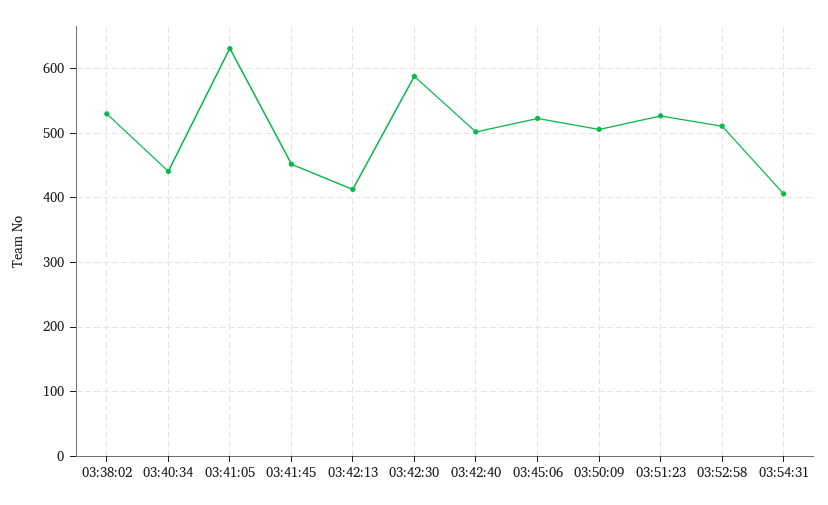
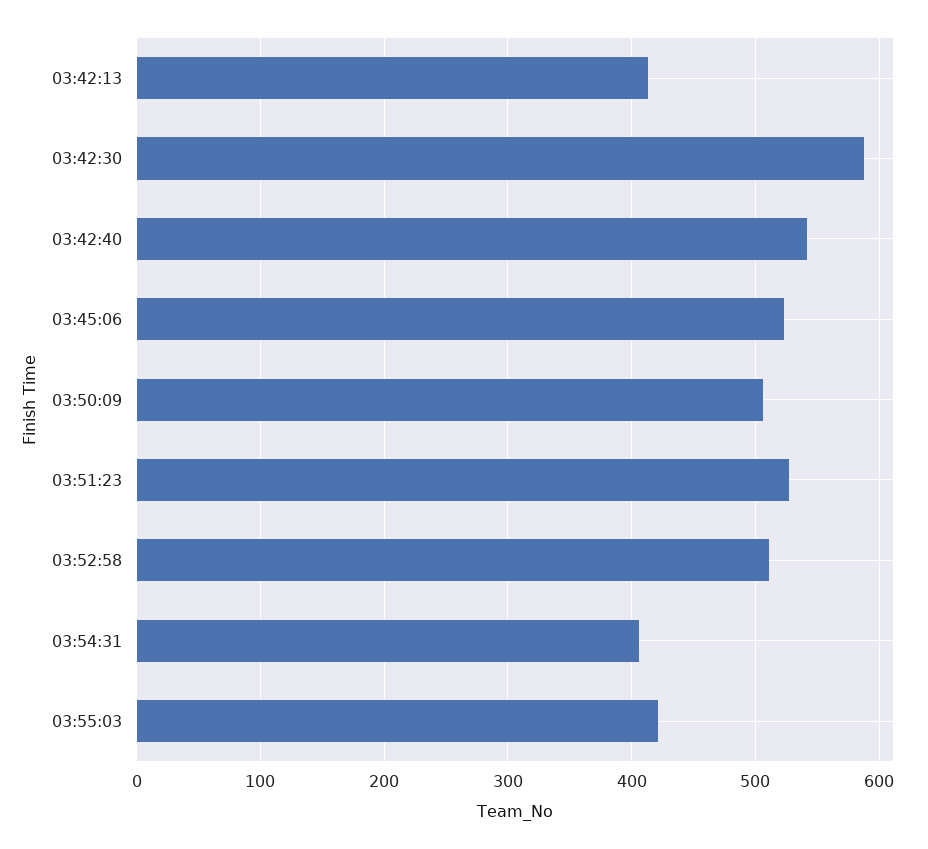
03:38:02: 530 -> none
03:40:34: 440 -> none
03:41:05: 630 -> none
03:41:45: 450 -> none
03:42:40: 500 -> 540
03:55:03: none -> 420

